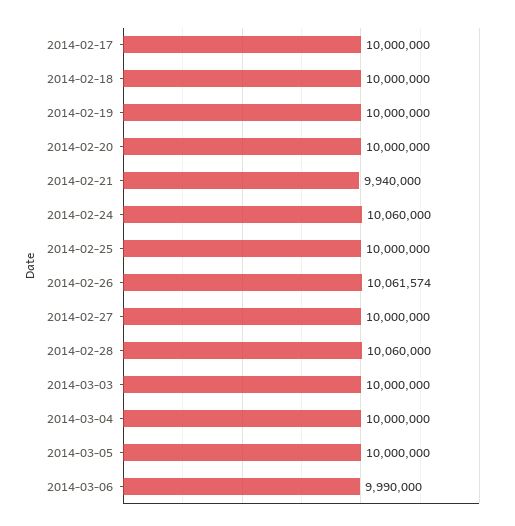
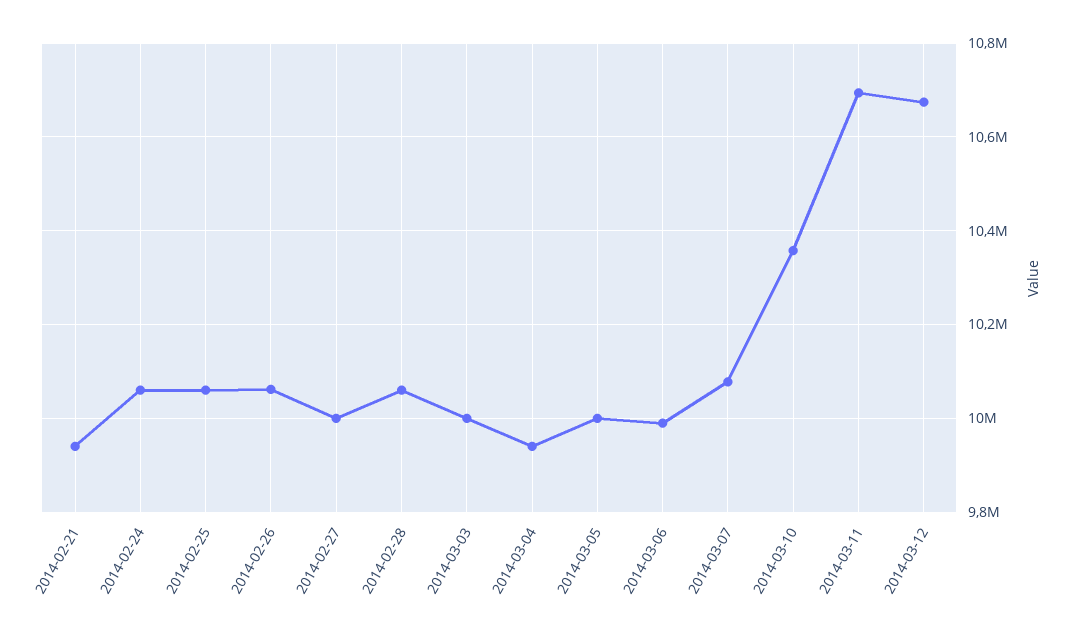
2014-02-17: 10000000 -> none
2014-02-18: 10000000 -> none
2014-02-19: 10000000 -> none
2014-02-20: 10000000 -> none
2014-02-25: 10000000 -> 10060000
2014-03-04: 10000000 -> 9940000
2014-03-07: none -> 10080000
2014-03-10: none -> 10360000
2014-03-11: none -> 10700000
2014-03-12: none -> 10680000

